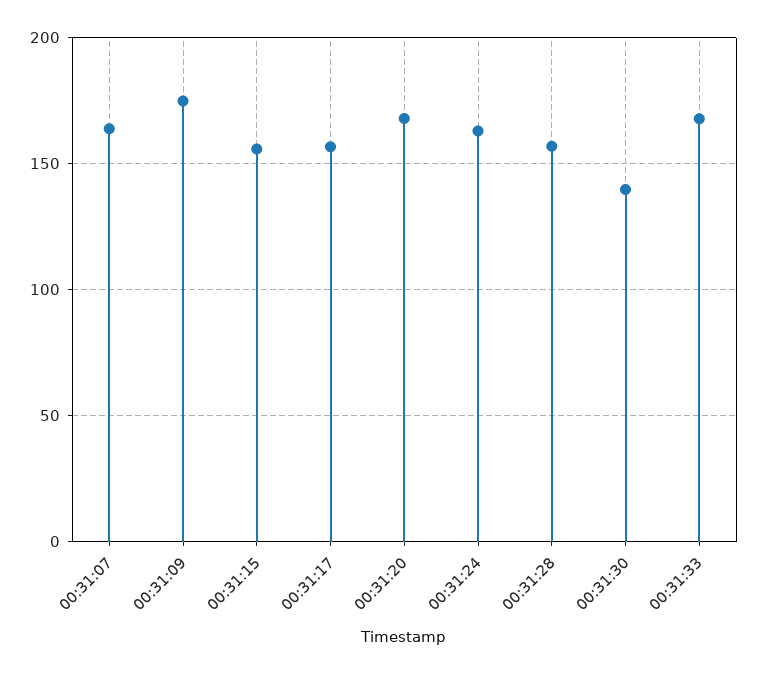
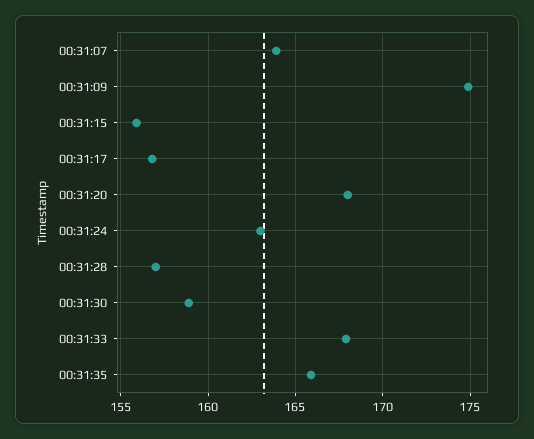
00:31:30: 140 -> 159
00:31:35: none -> 166

